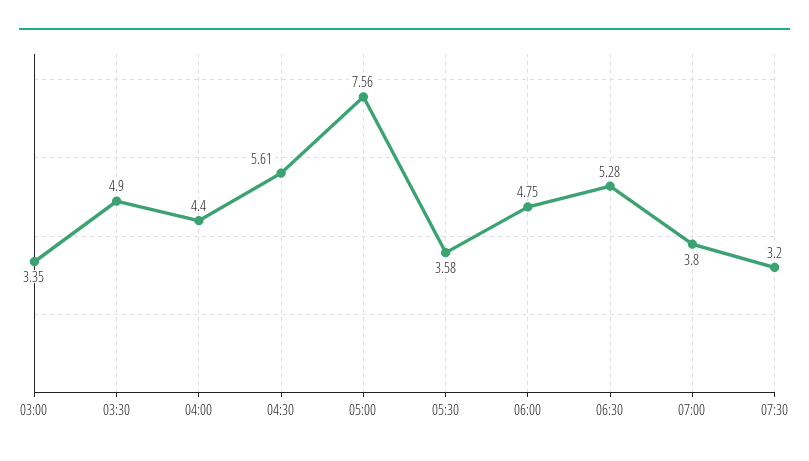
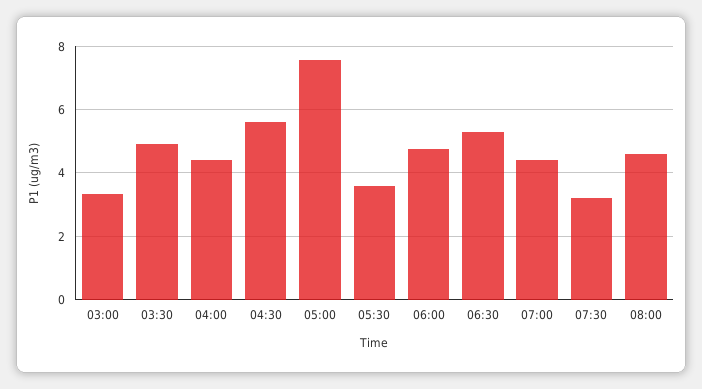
07:00: 3.8 -> 4.4
08:00: none -> 4.6

